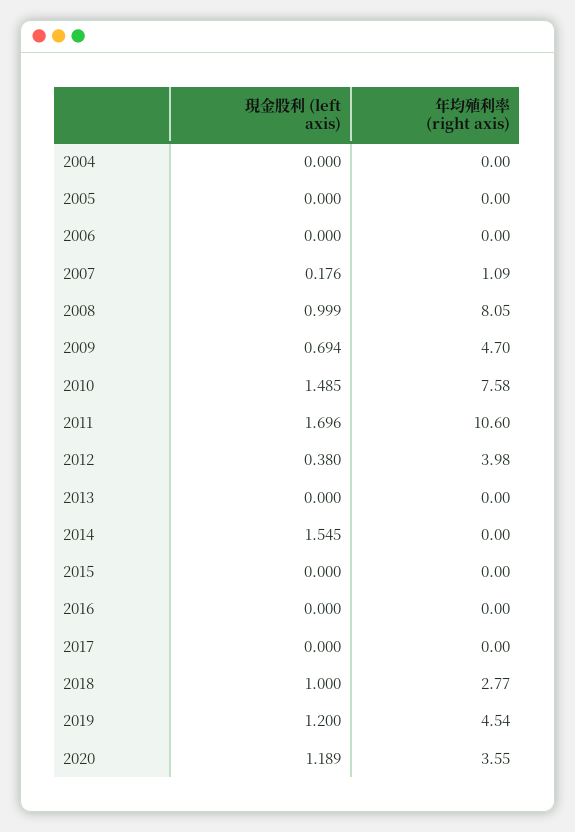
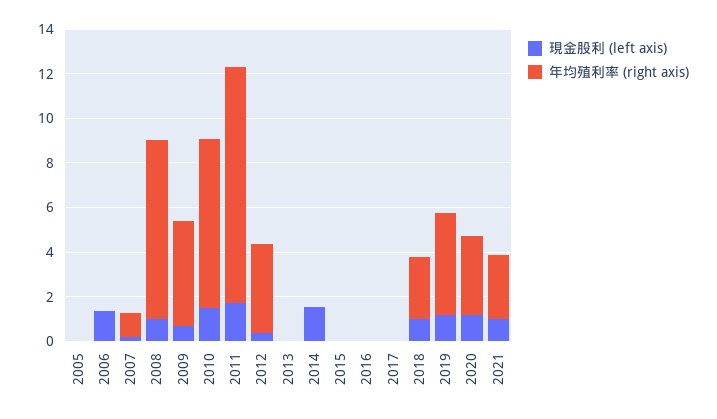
現金股利 (left axis), 2004: 0 -> none
年均殖利率 (right axis), 2004: 0 -> none
現金股利 (left axis), 2006: 0 -> 1.5
現金股利 (left axis), 2021: none -> 1
年均殖利率 (right axis), 2021: none -> 3

